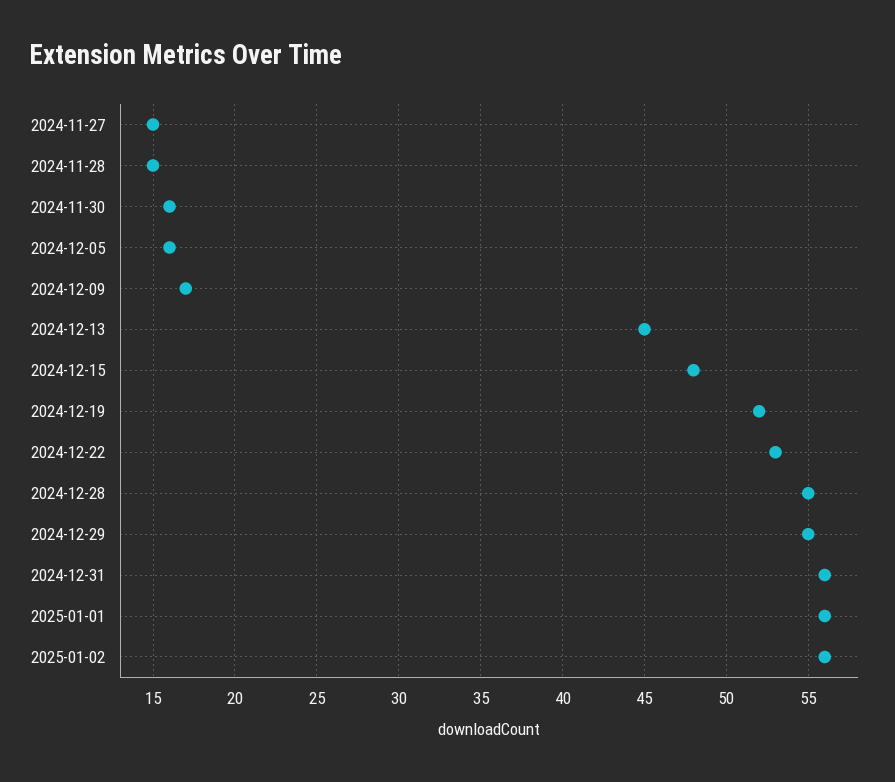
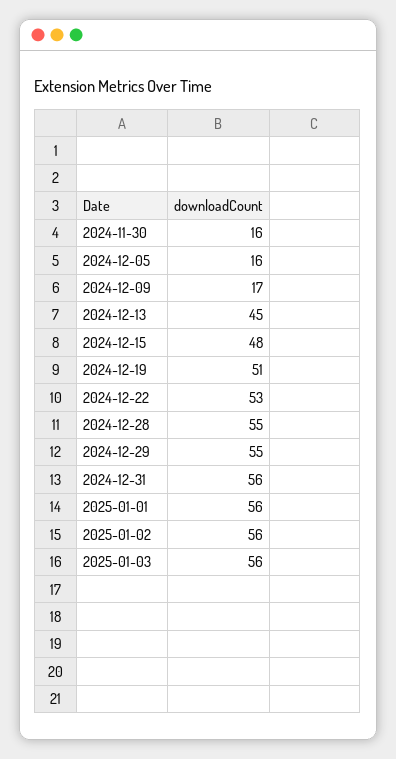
2024-11-27: 15 -> none
2024-11-28: 15 -> none
2024-12-19: 52 -> 51
2025-01-03: none -> 56

